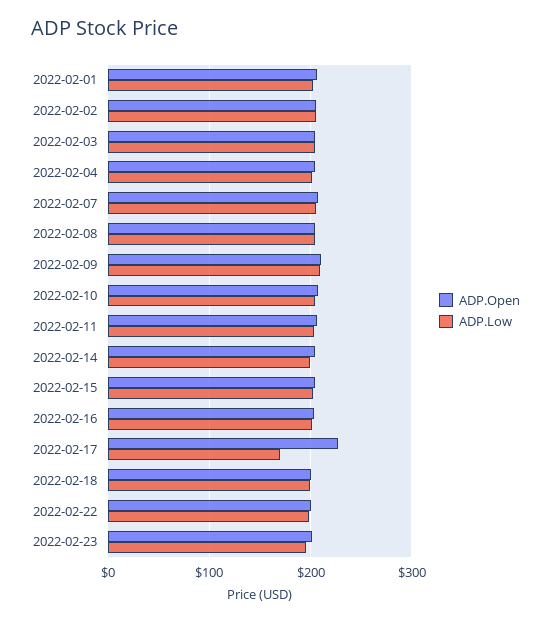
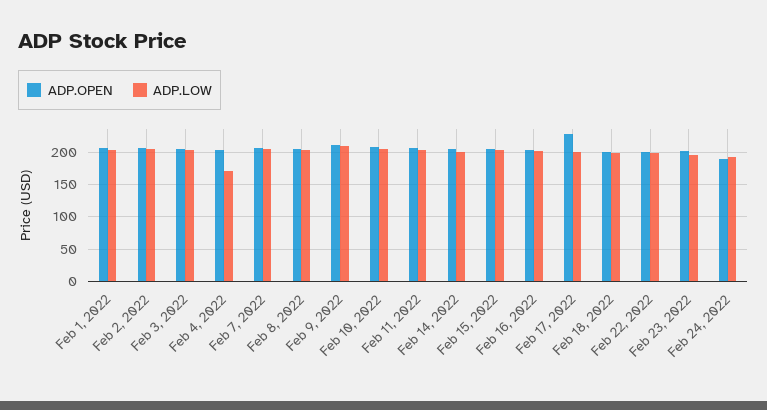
ADP.Low, 2022-02-04: 200 -> 170
ADP.Low, 2022-02-17: 170 -> 200
ADP.Open, Feb 24, 2022: none -> 190
ADP.Low, Feb 24, 2022: none -> 190

